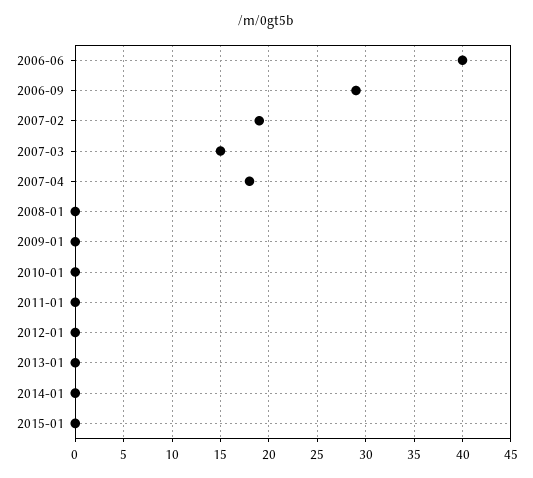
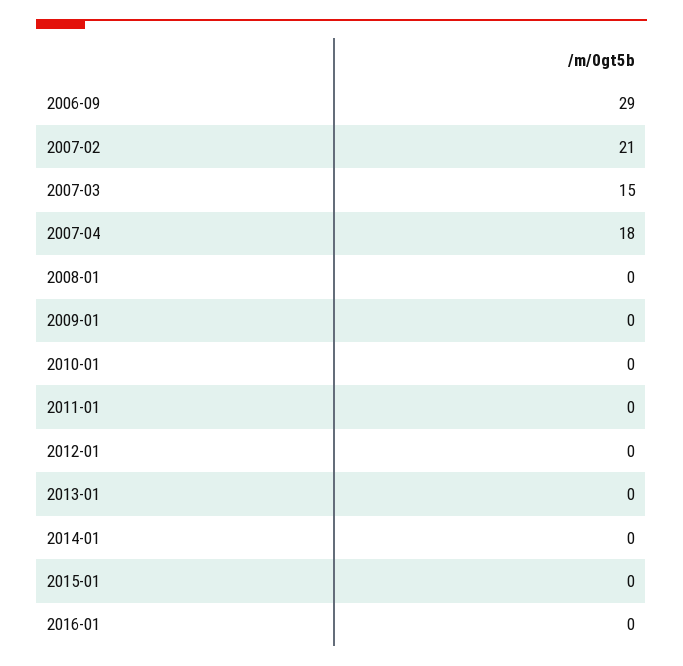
2006-06: 40 -> none
2007-02: 19 -> 21
2016-01: none -> 0

